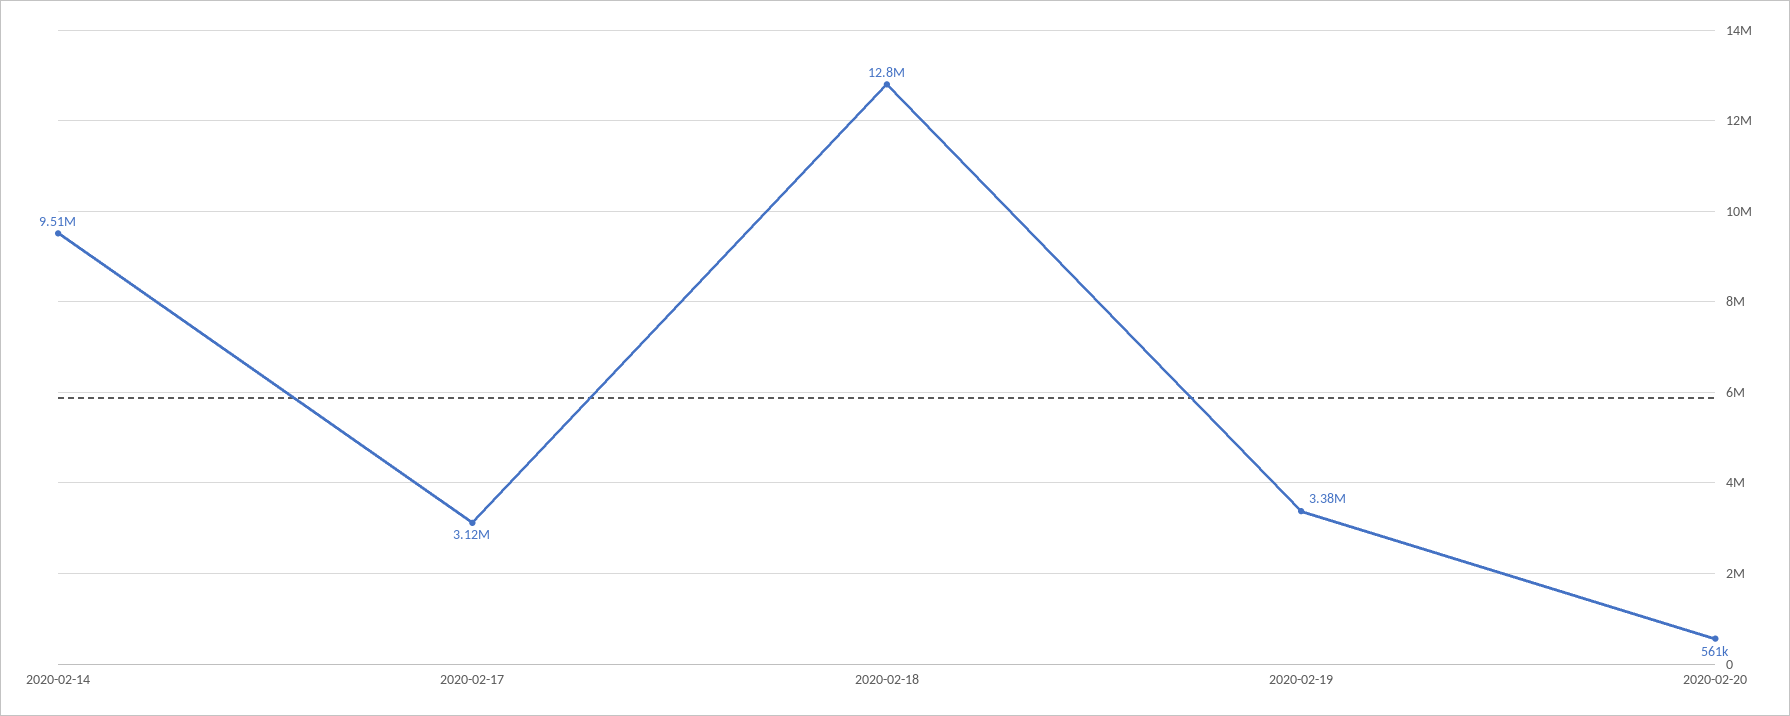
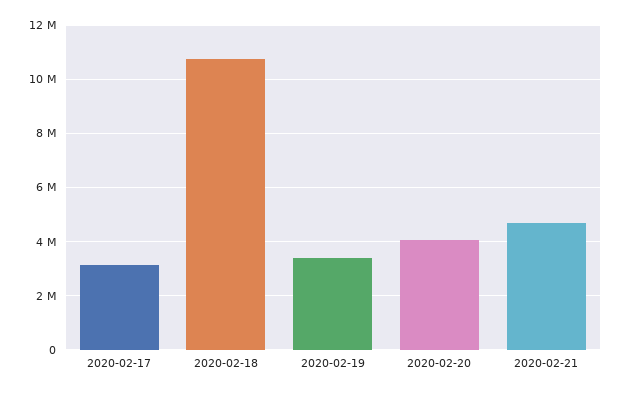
2020-02-14: 9510000 -> none
2020-02-18: 12800000 -> 10750000
2020-02-20: 561000 -> 4000000
2020-02-21: none -> 4750000

